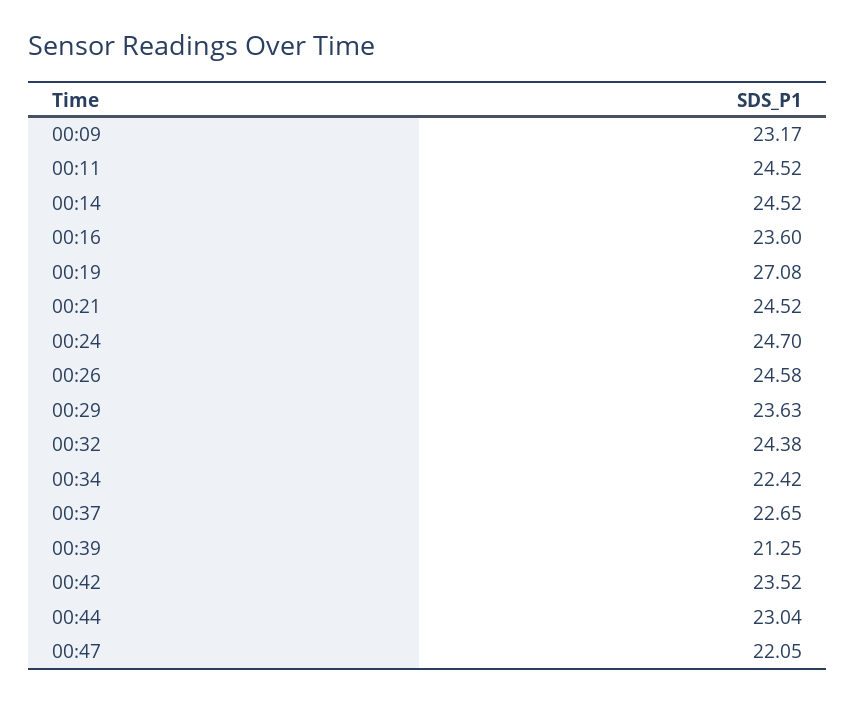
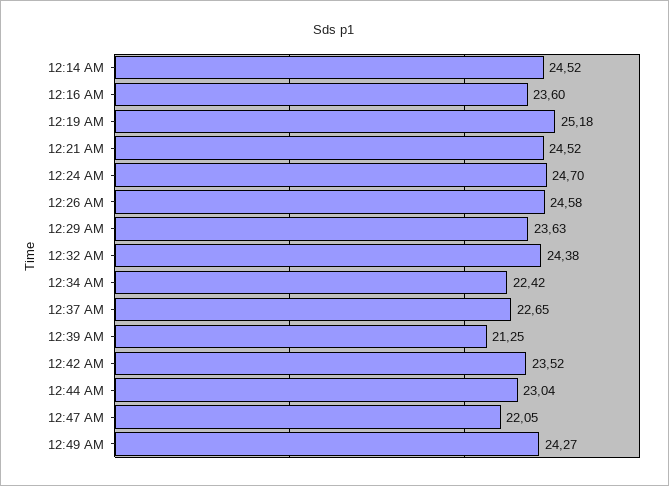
00:09: 23.17 -> none
00:11: 24.52 -> none
00:19: 27.08 -> 25.18
12:49 AM: none -> 24.27

